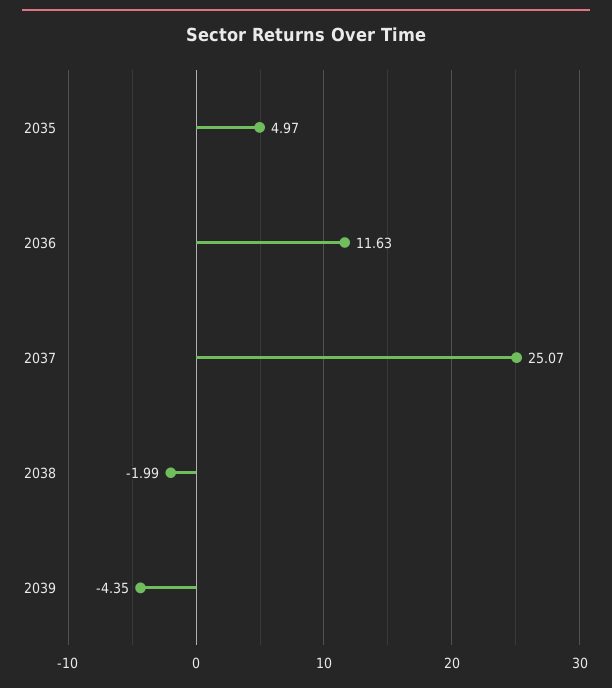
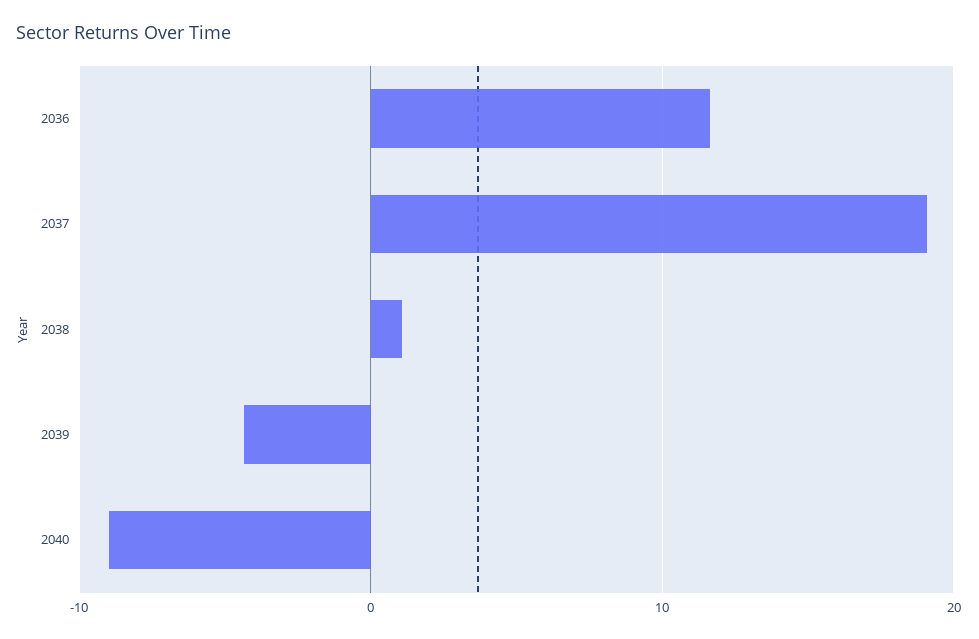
2035: 4.97 -> none
2037: 25.07 -> 19
2038: -1.99 -> 1
2040: none -> -9

